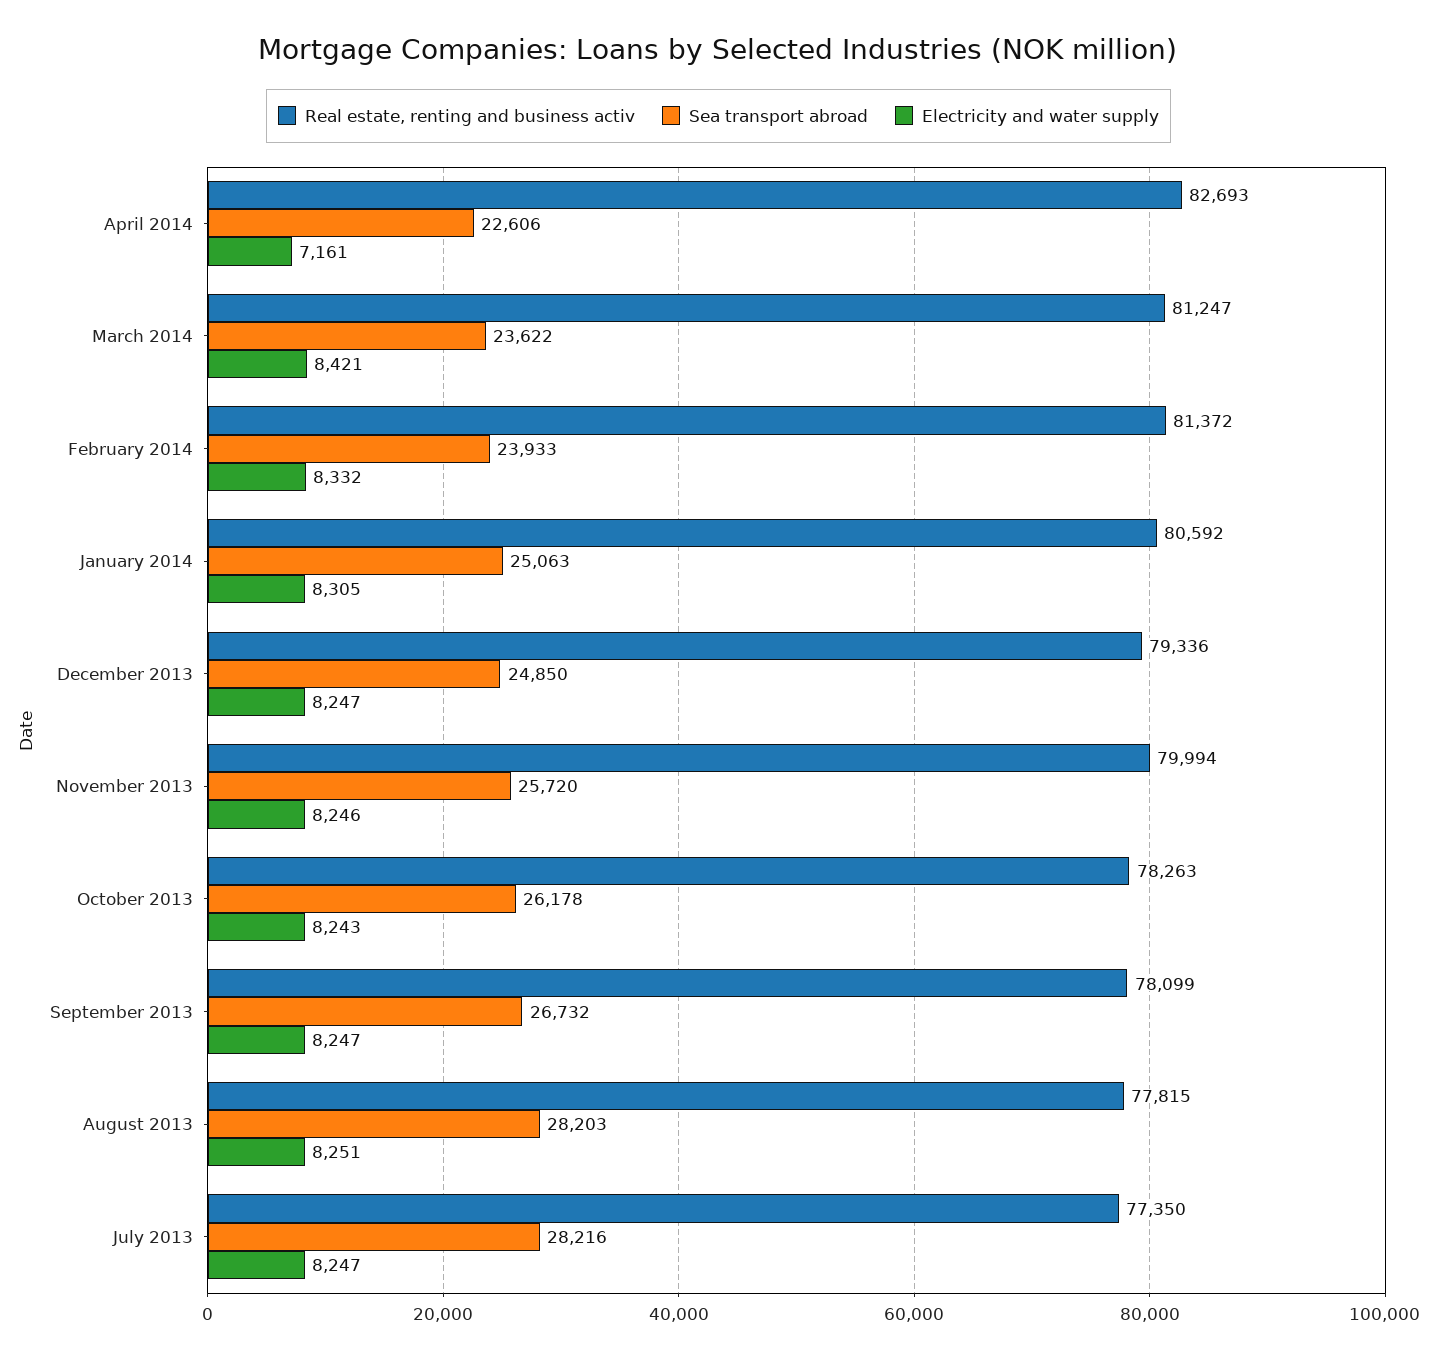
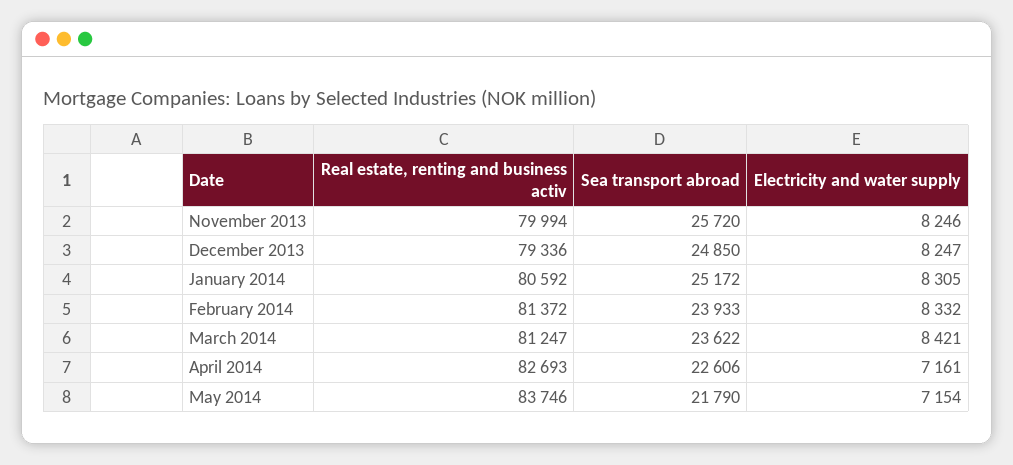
Sea transport abroad, January 2014: 25063 -> 25172
Real estate, renting and business activ, October 2013: 78263 -> none
Sea transport abroad, October 2013: 26178 -> none
Electricity and water supply, October 2013: 8243 -> none
Real estate, renting and business activ, September 2013: 78099 -> none
Sea transport abroad, September 2013: 26732 -> none
Electricity and water supply, September 2013: 8247 -> none
Real estate, renting and business activ, August 2013: 77815 -> none
Sea transport abroad, August 2013: 28203 -> none
Electricity and water supply, August 2013: 8251 -> none
Real estate, renting and business activ, July 2013: 77350 -> none
Sea transport abroad, July 2013: 28216 -> none
Electricity and water supply, July 2013: 8247 -> none
Real estate, renting and business activ, May 2014: none -> 83746
Sea transport abroad, May 2014: none -> 21790
Electricity and water supply, May 2014: none -> 7154

